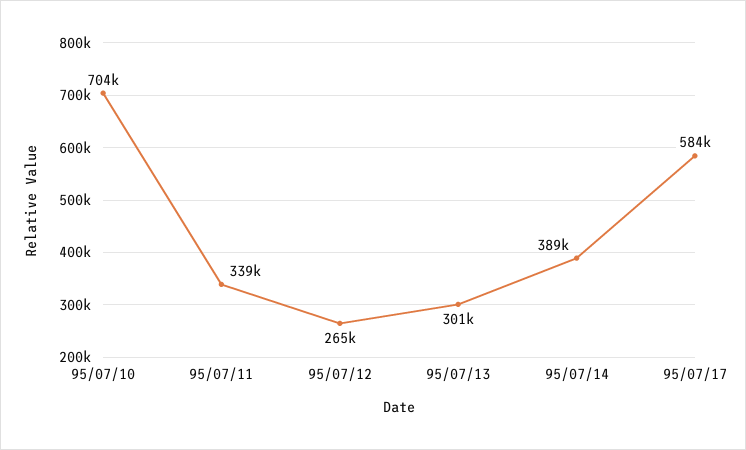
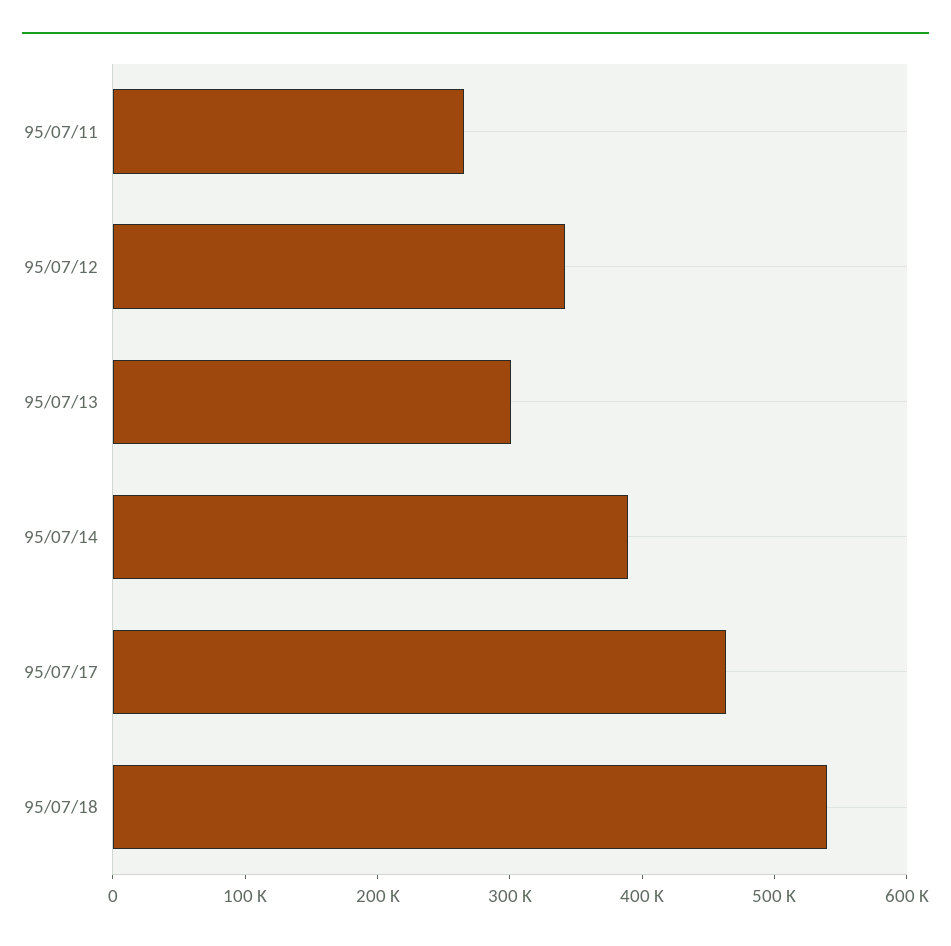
95/07/10: 704000 -> none
95/07/11: 339000 -> 260000
95/07/12: 265000 -> 340000
95/07/17: 584000 -> 460000
95/07/18: none -> 540000

